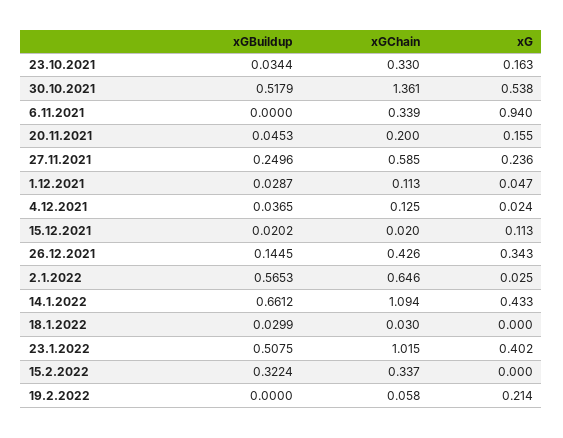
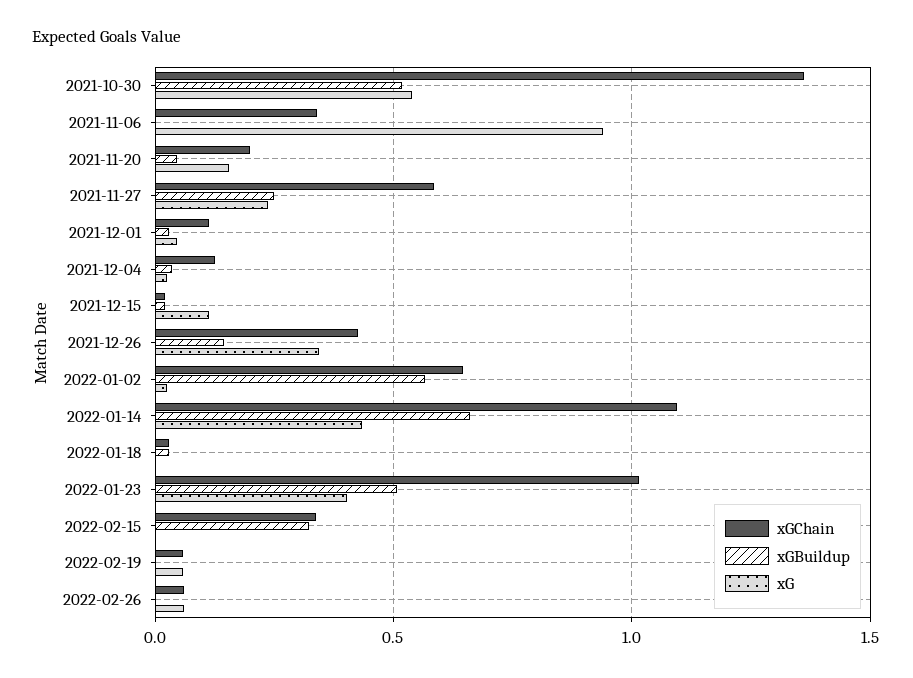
xGBuildup, 23.10.2021: 0.0344 -> none
xGChain, 23.10.2021: 0.33 -> none
xG, 23.10.2021: 0.163 -> none
xG, 19.2.2022: 0.214 -> 0.05
xGChain, 2022-02-26: none -> 0.05
xGBuildup, 2022-02-26: none -> 0
xG, 2022-02-26: none -> 0.05

